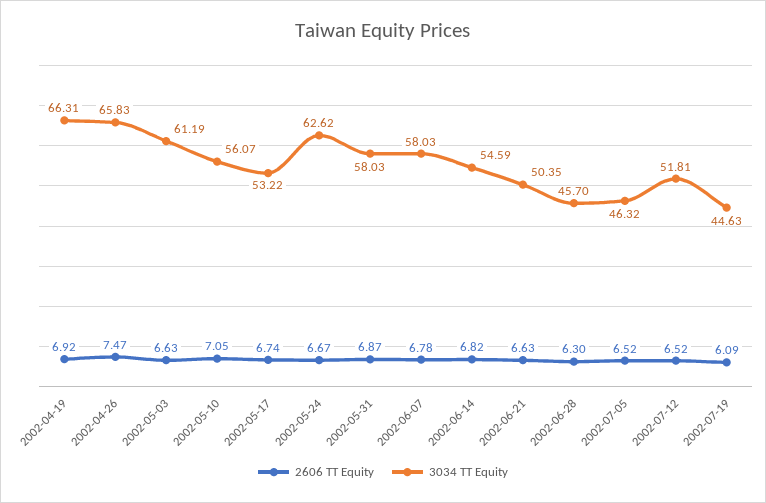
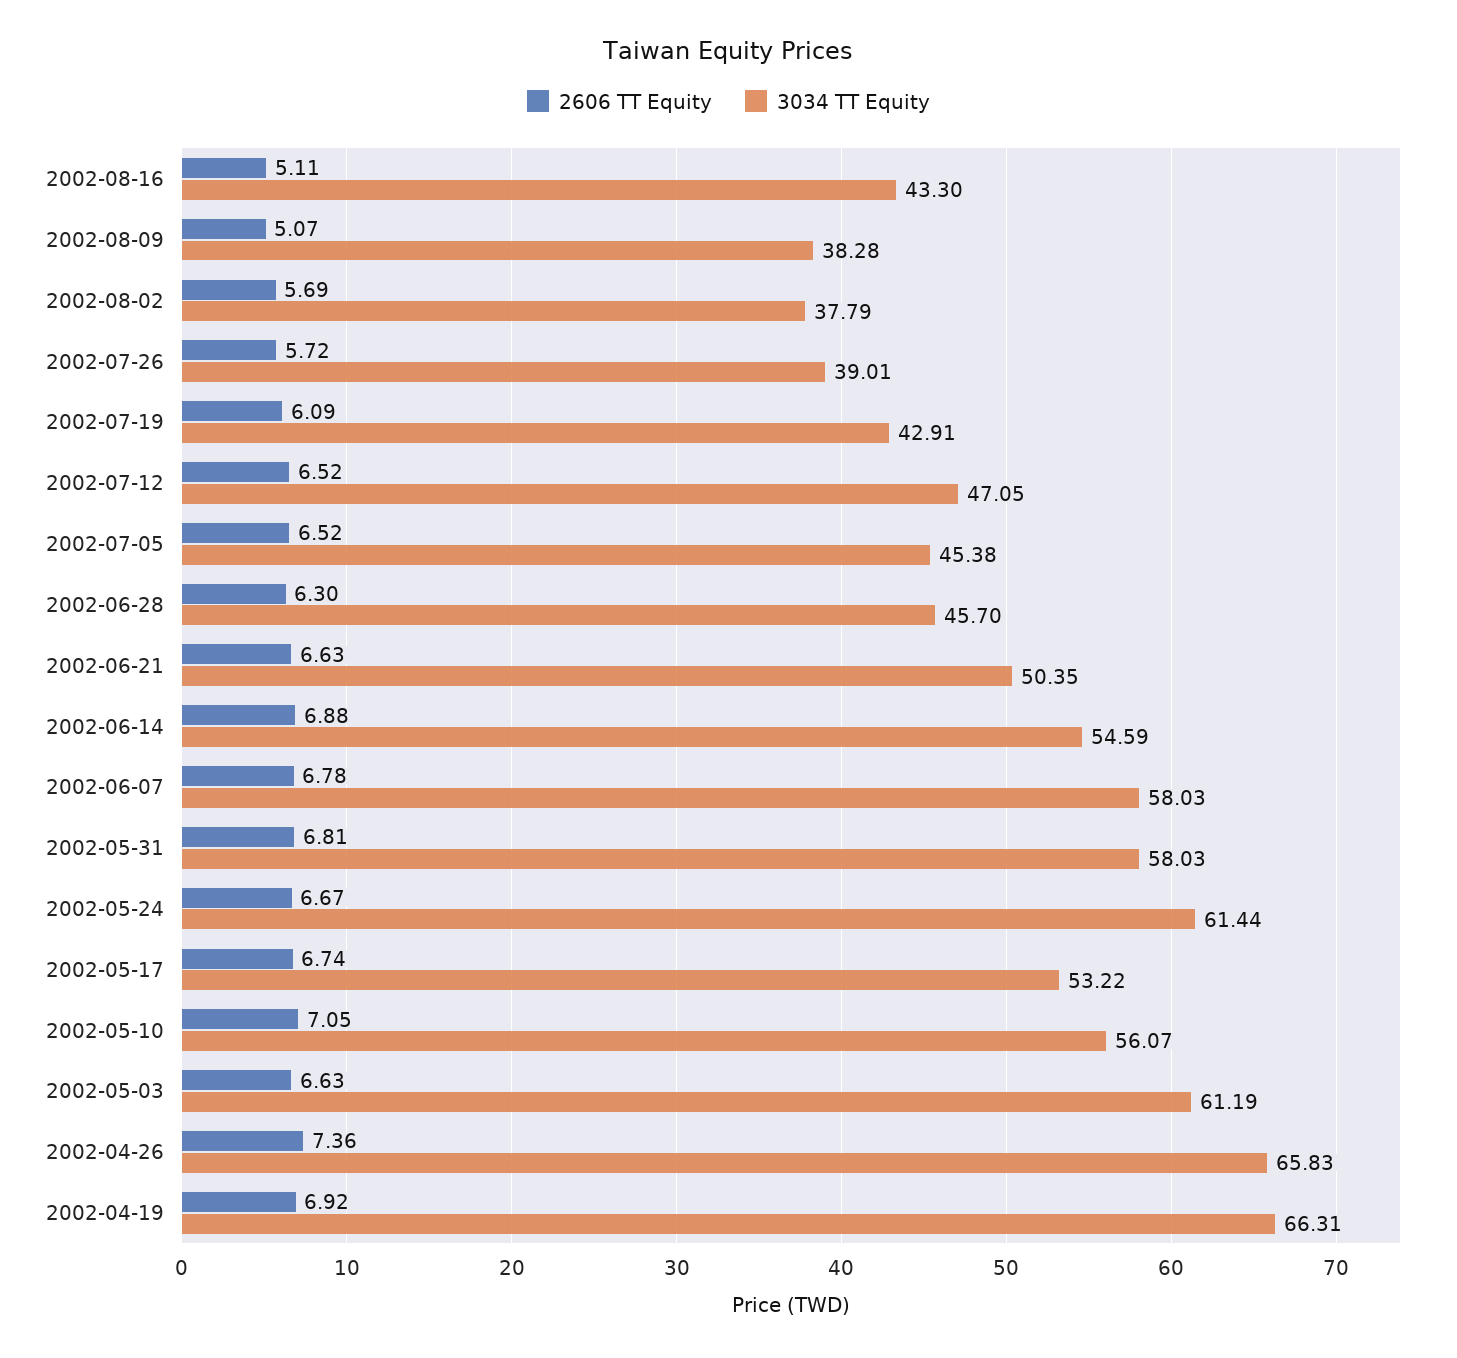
2606 TT Equity, 2002-04-26: 7.47 -> 7.36
3034 TT Equity, 2002-05-24: 62.62 -> 61.44
2606 TT Equity, 2002-05-31: 6.87 -> 6.81
2606 TT Equity, 2002-06-14: 6.82 -> 6.88
3034 TT Equity, 2002-07-05: 46.32 -> 45.38
3034 TT Equity, 2002-07-12: 51.81 -> 47.05
3034 TT Equity, 2002-07-19: 44.63 -> 42.91
2606 TT Equity, 2002-08-16: none -> 5.11
3034 TT Equity, 2002-08-16: none -> 43.3
2606 TT Equity, 2002-08-09: none -> 5.07
3034 TT Equity, 2002-08-09: none -> 38.28
2606 TT Equity, 2002-08-02: none -> 5.69
3034 TT Equity, 2002-08-02: none -> 37.79
2606 TT Equity, 2002-07-26: none -> 5.72
3034 TT Equity, 2002-07-26: none -> 39.01

